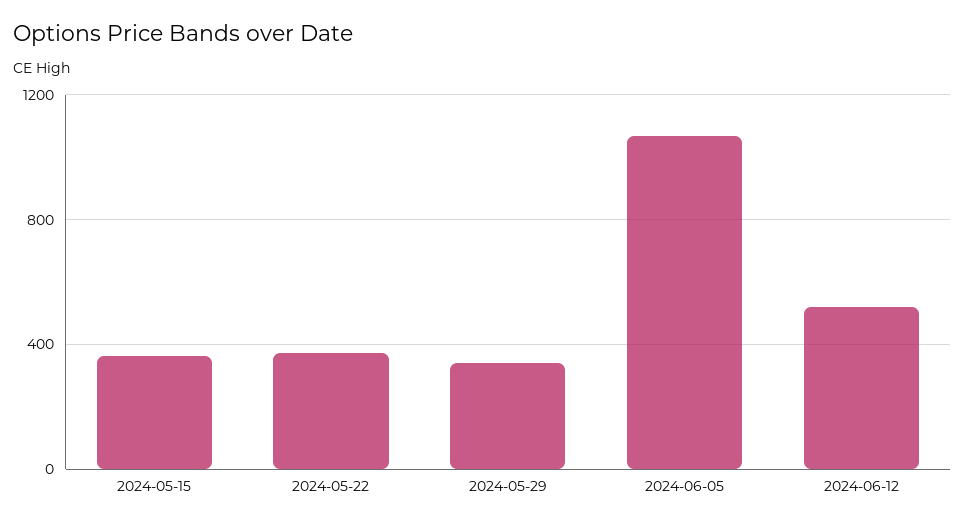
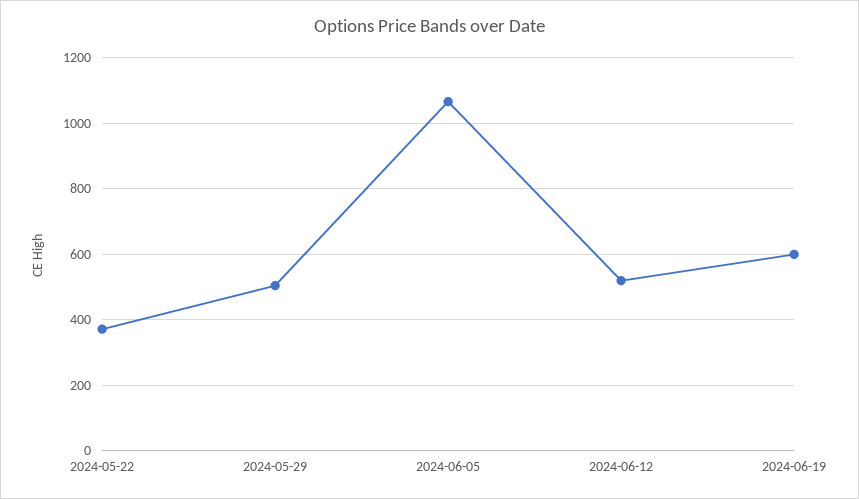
2024-05-15: 350 -> none
2024-05-29: 350 -> 500
2024-06-19: none -> 600

